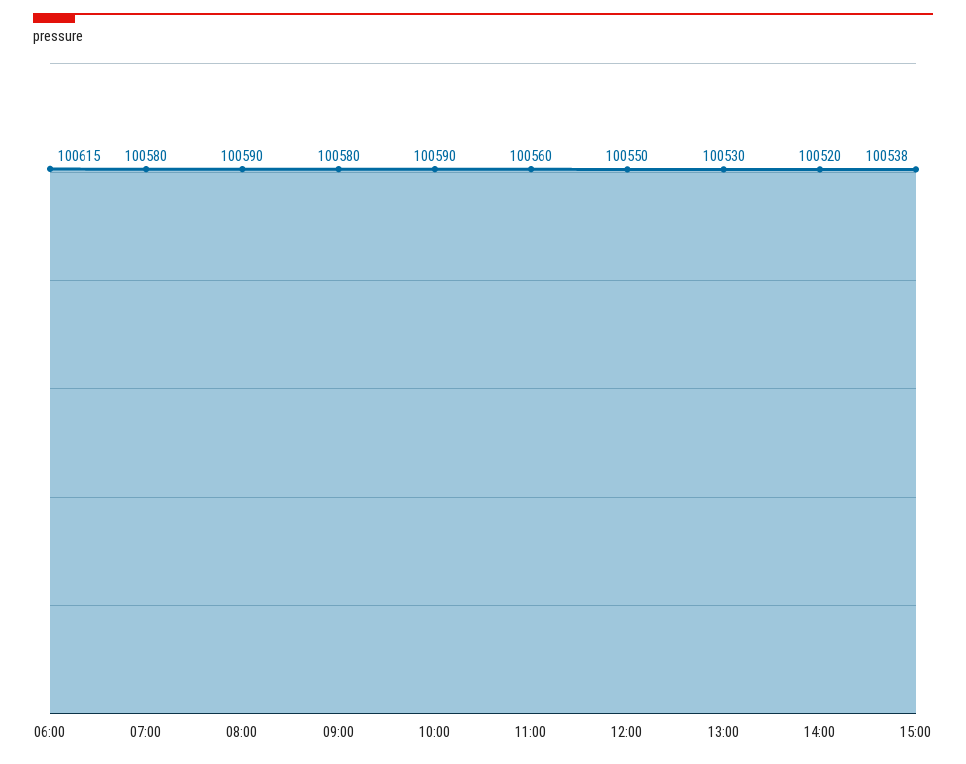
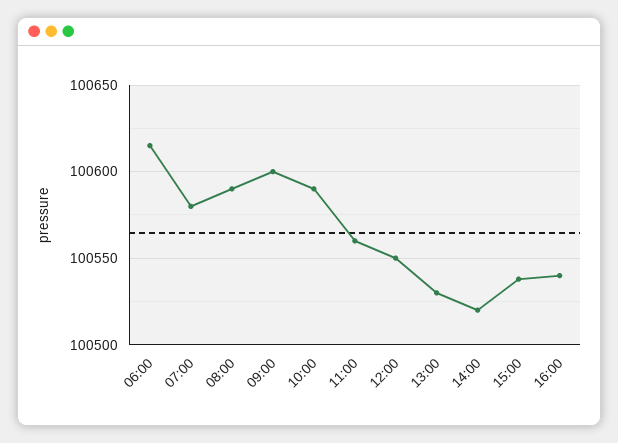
09:00: 100580 -> 100600
16:00: none -> 100540

